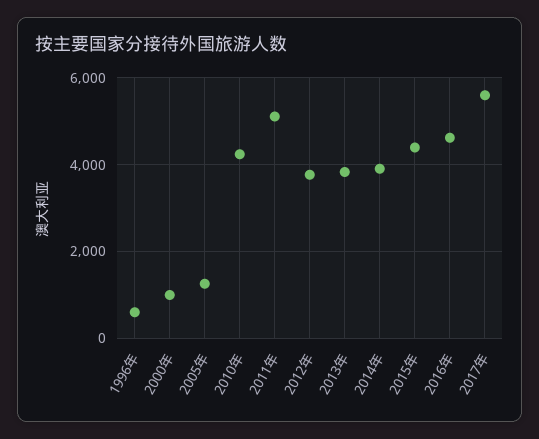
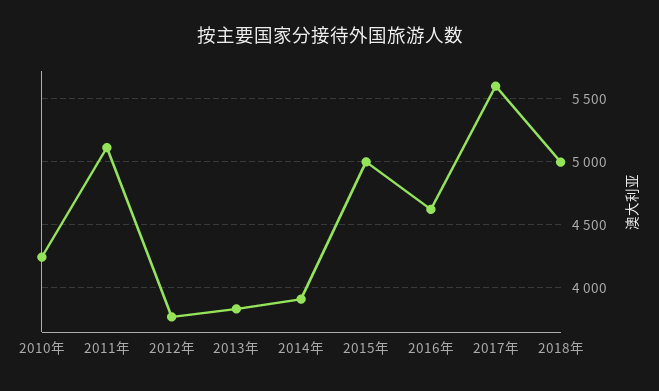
1996年: 600 -> none
2000年: 1000 -> none
2005年: 1200 -> none
2015年: 4400 -> 5000
2018年: none -> 5000

